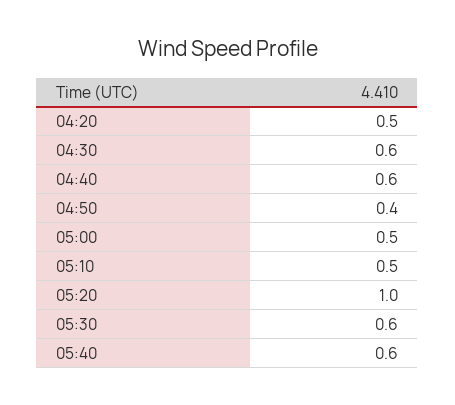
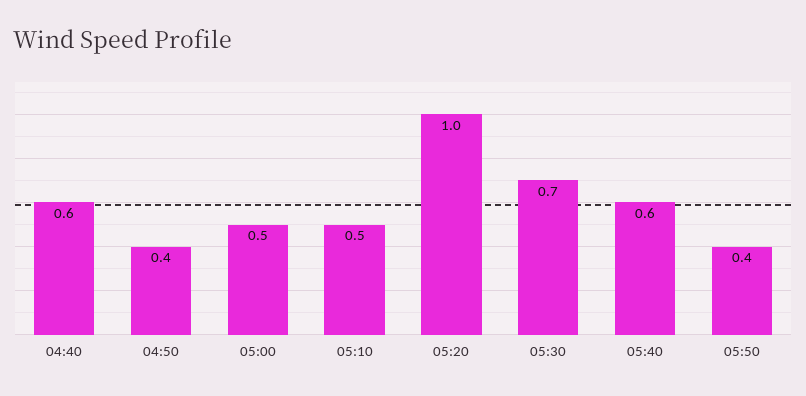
04:20: 0.5 -> none
04:30: 0.6 -> none
05:30: 0.6 -> 0.7
05:50: none -> 0.4

